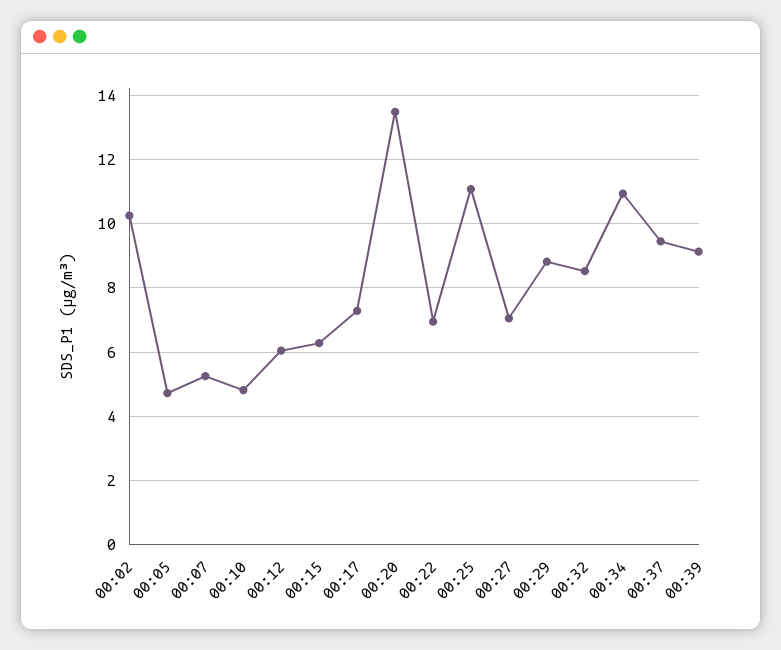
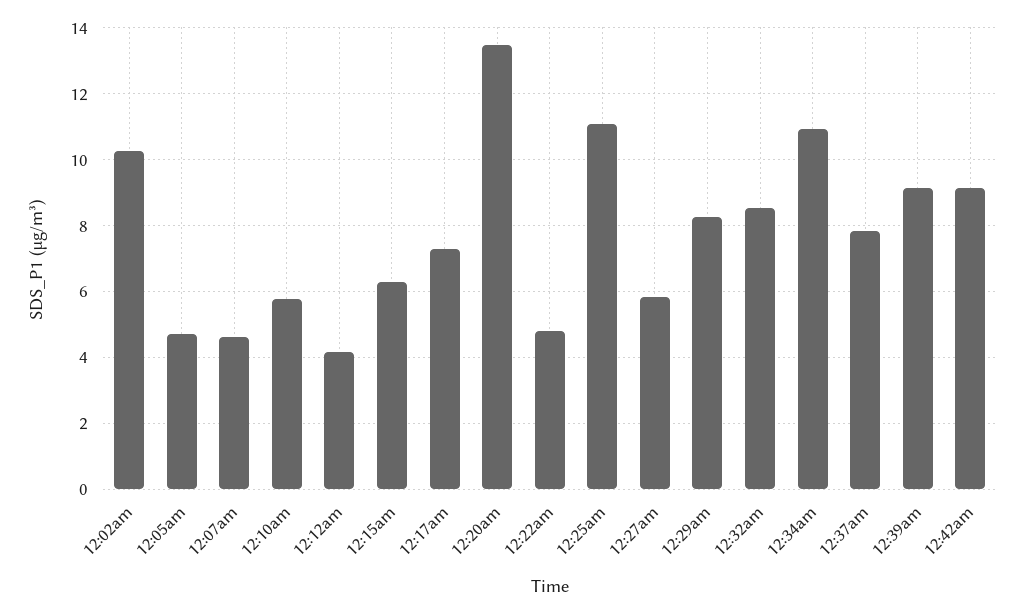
00:07: 5.2 -> 4.6
00:10: 4.8 -> 5.8
00:12: 6 -> 4.2
00:22: 7 -> 4.8
00:27: 7 -> 5.8
00:29: 8.8 -> 8.2
00:37: 9.4 -> 7.8
12:42am: none -> 9.2

